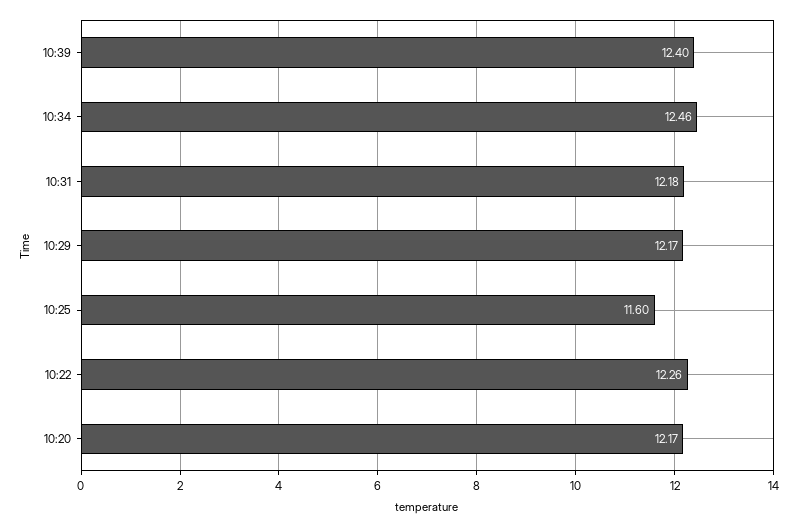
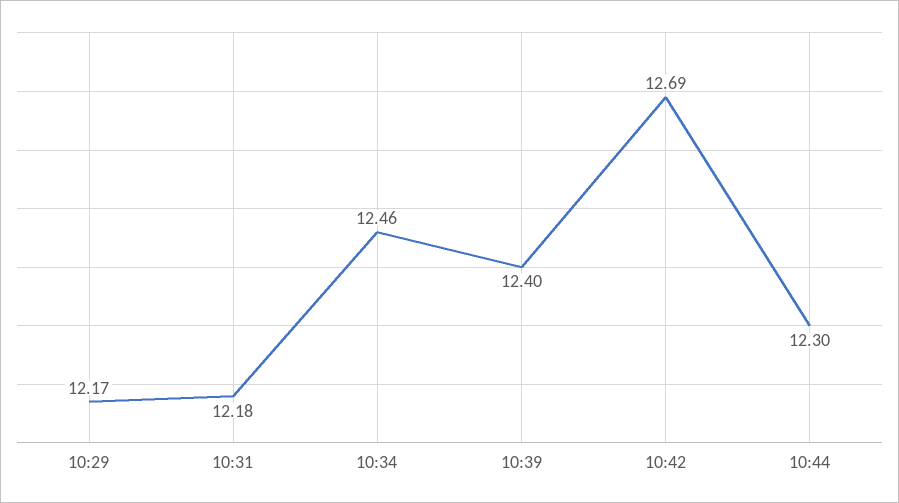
10:25: 11.6 -> none
10:22: 12.26 -> none
10:20: 12.17 -> none
10:42: none -> 12.69
10:44: none -> 12.3

